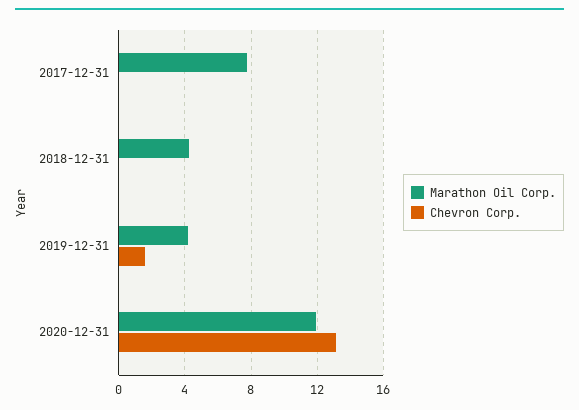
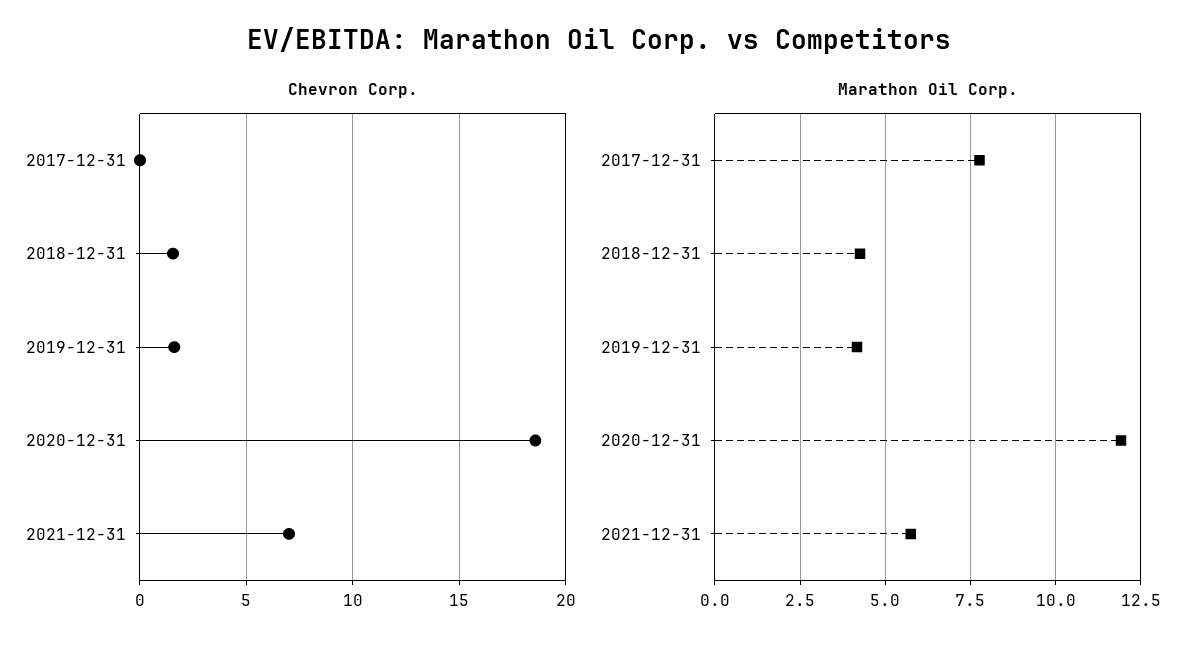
Chevron Corp., 2018-12-31: 0 -> 1.5
Chevron Corp., 2020-12-31: 13 -> 18.5
Chevron Corp., 2021-12-31: none -> 7
Marathon Oil Corp., 2021-12-31: none -> 5.75

